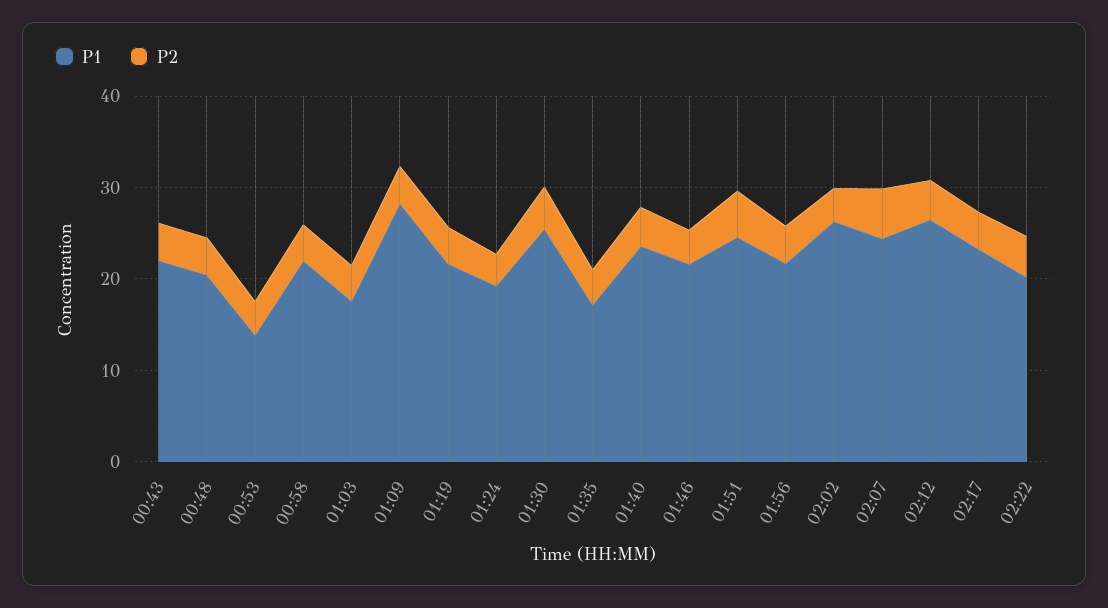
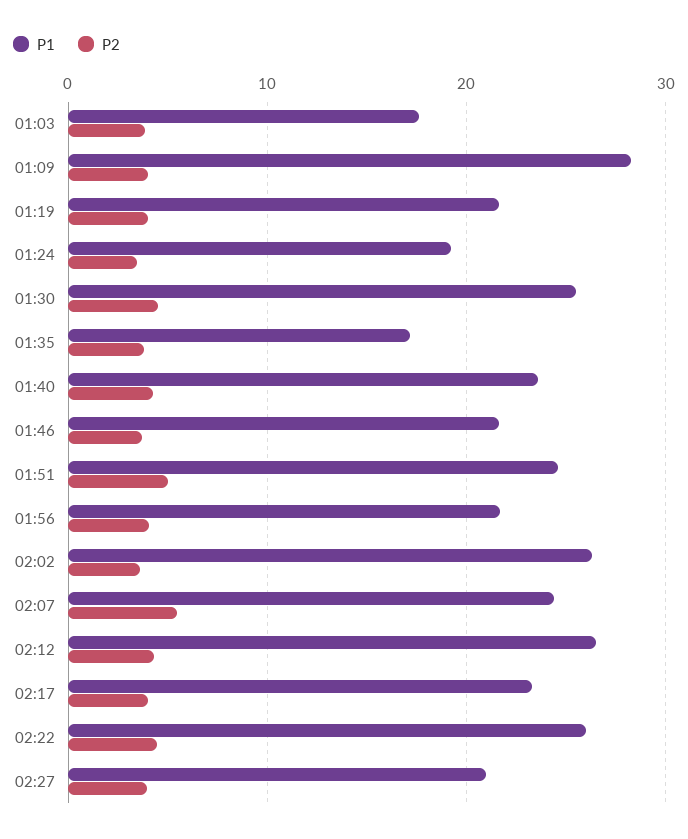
P1, 00:43: 22 -> none
P2, 00:43: 4 -> none
P1, 00:48: 20 -> none
P2, 00:48: 4 -> none
P1, 00:53: 14 -> none
P2, 00:53: 4 -> none
P1, 00:58: 22 -> none
P2, 00:58: 4 -> none
P1, 02:22: 20 -> 26
P1, 02:27: none -> 21
P2, 02:27: none -> 4

